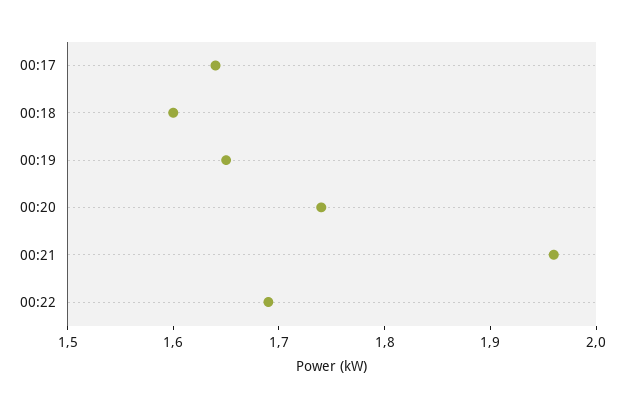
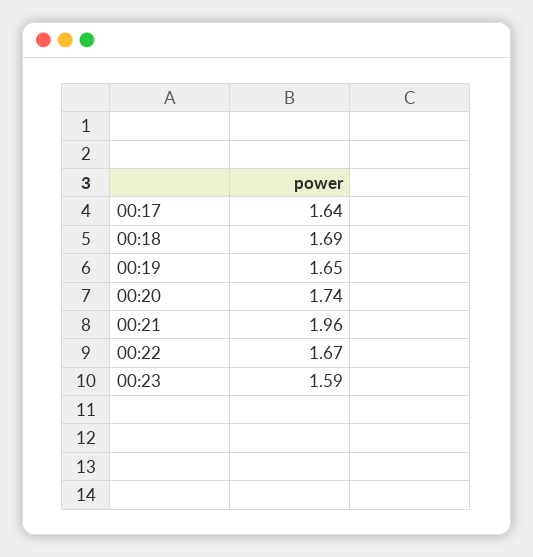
00:18: 1.6 -> 1.69
00:22: 1.69 -> 1.67
00:23: none -> 1.59

